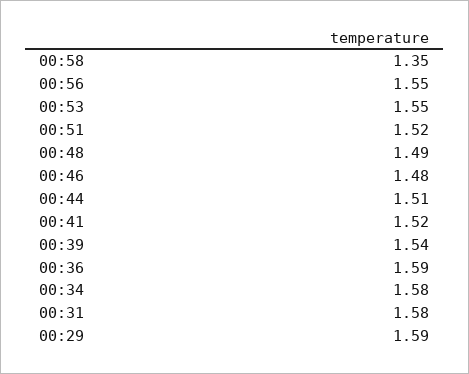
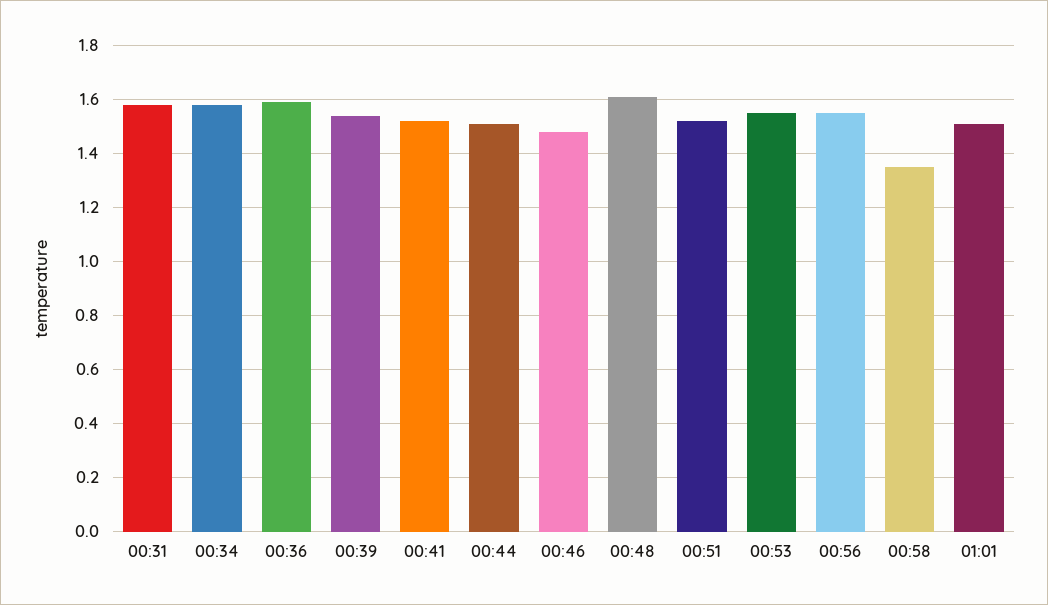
00:48: 1.49 -> 1.6
00:29: 1.59 -> none
01:01: none -> 1.5

